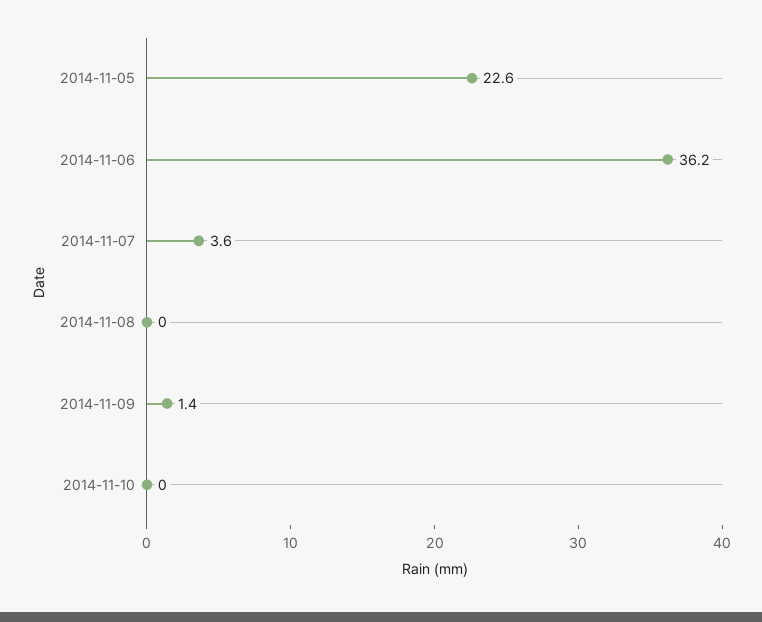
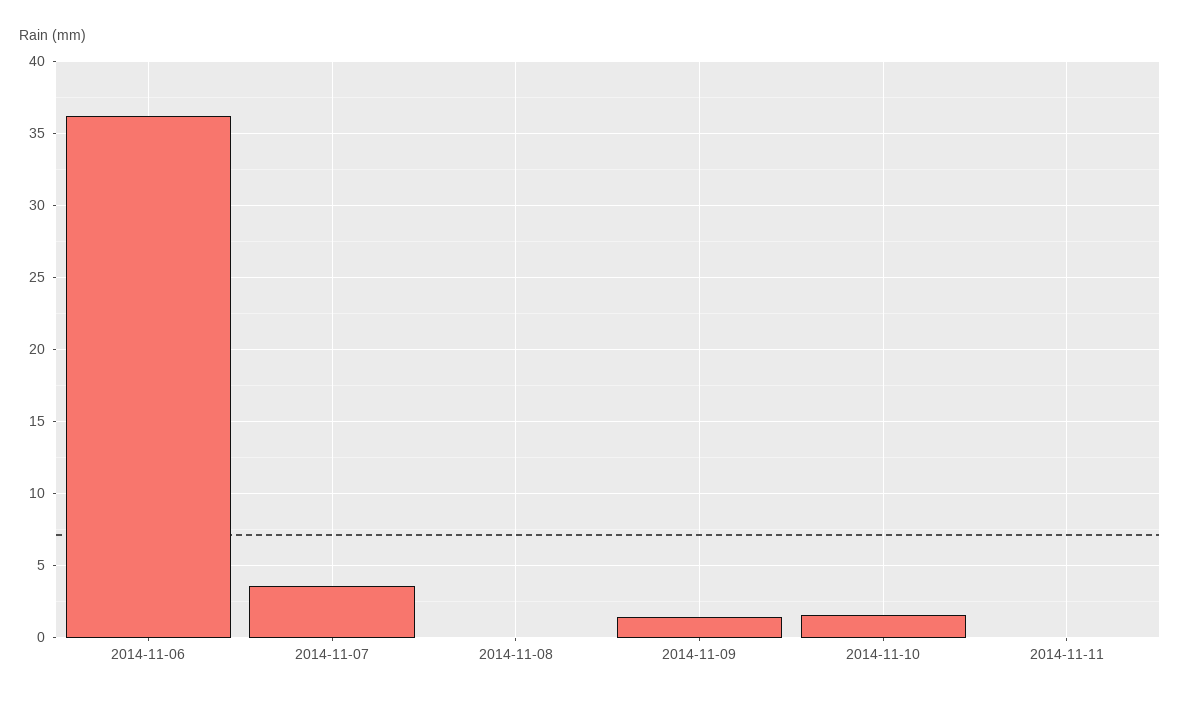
2014-11-05: 22.6 -> none
2014-11-10: 0 -> 1.5
2014-11-11: none -> 0

